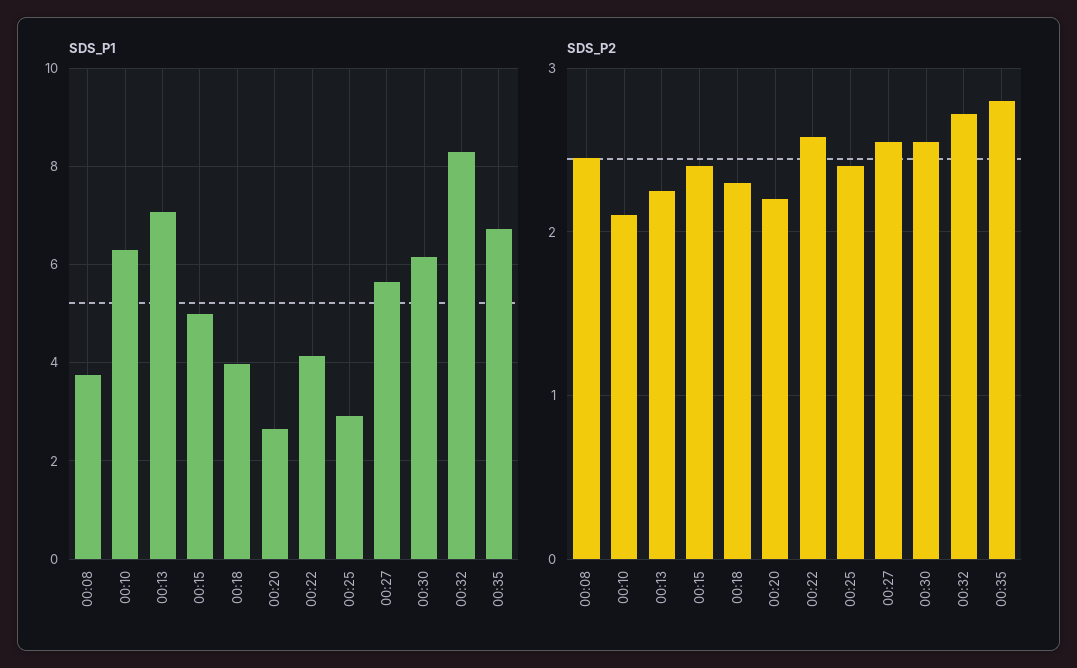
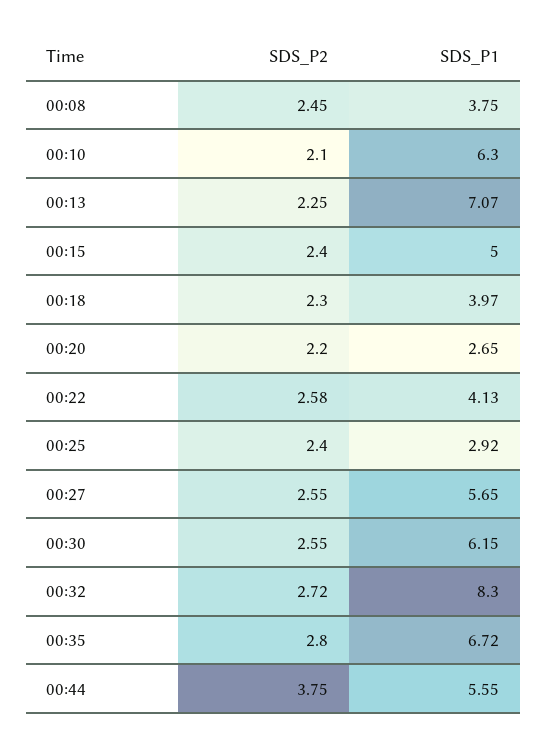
SDS_P2, 00:44: none -> 3.75
SDS_P1, 00:44: none -> 5.55

